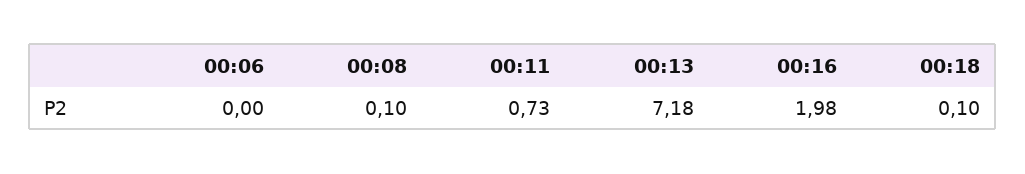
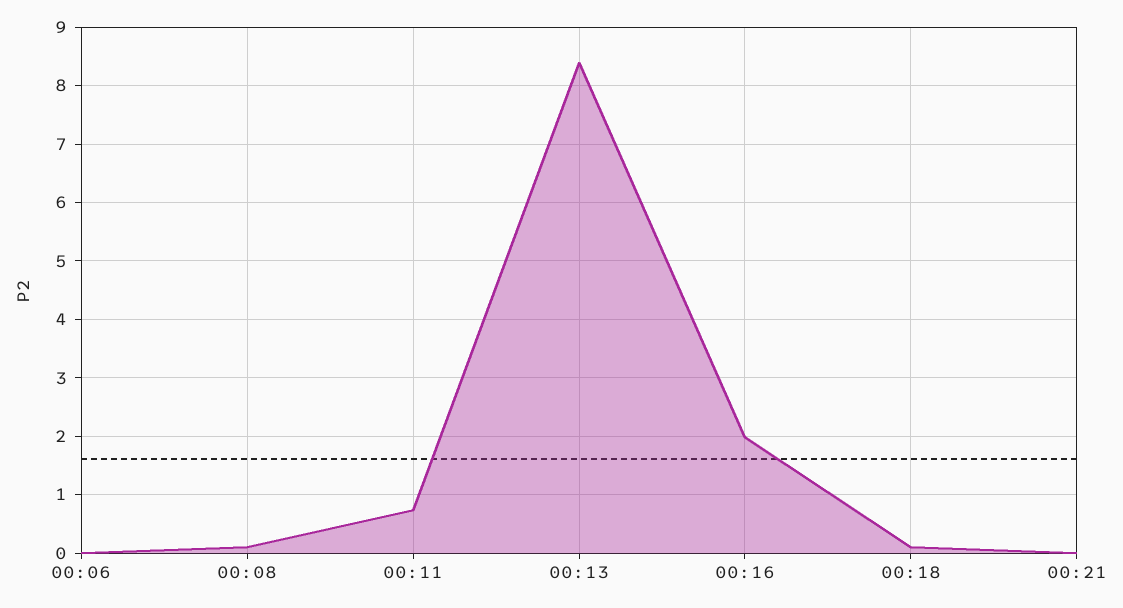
00:13: 7.18 -> 8.4
00:21: none -> 0

